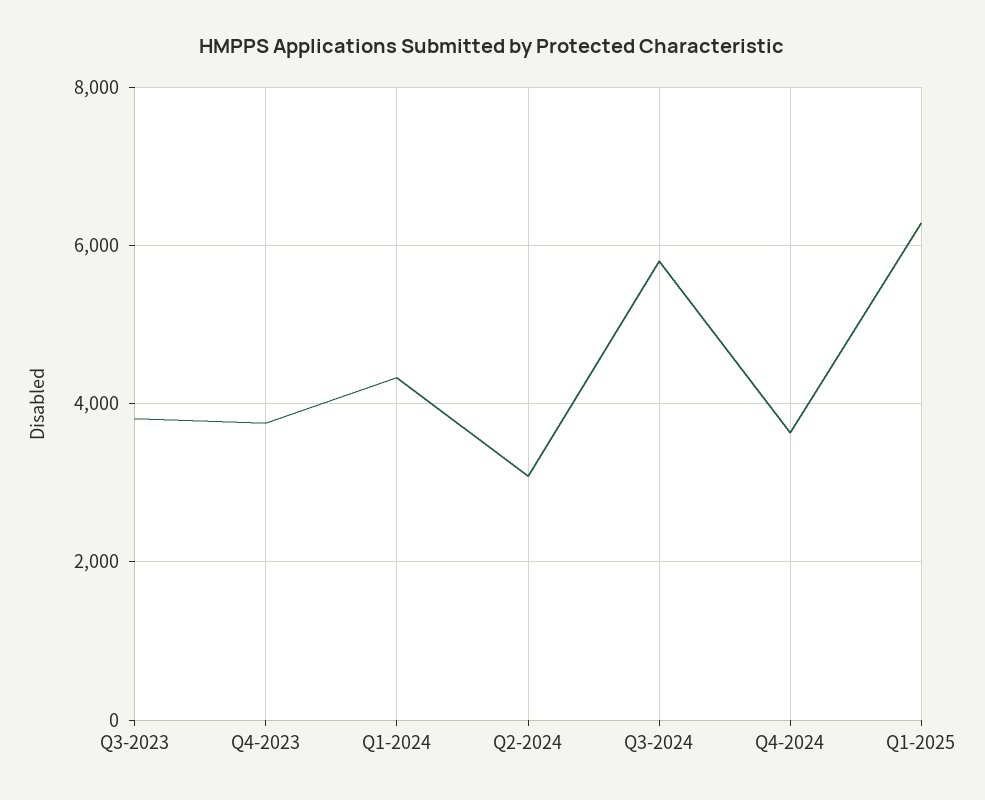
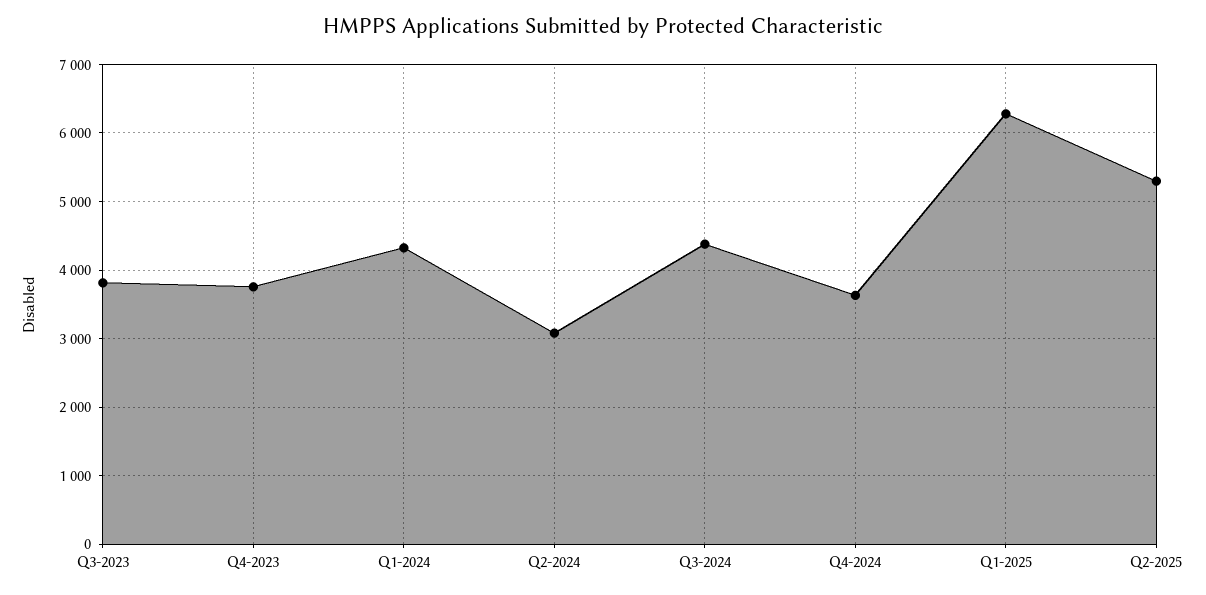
Q3-2024: 5800 -> 4400
Q2-2025: none -> 5300

